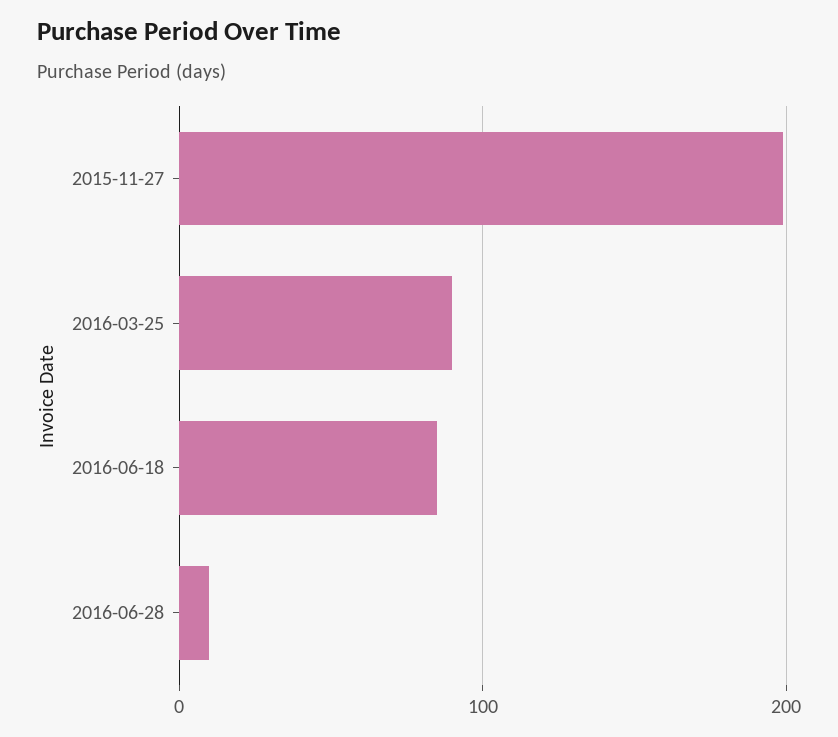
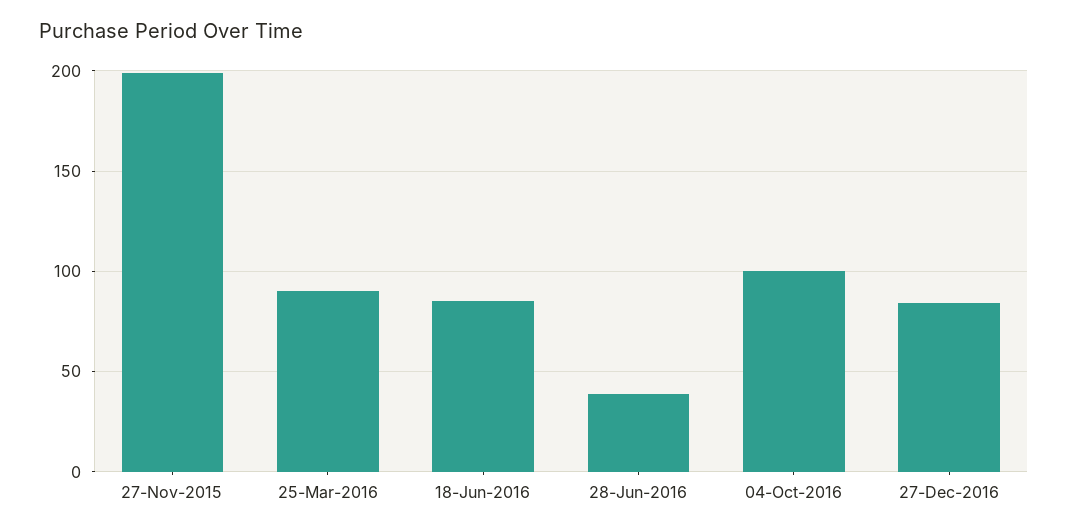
2016-06-28: 10 -> 40
04-Oct-2016: none -> 100
27-Dec-2016: none -> 85

